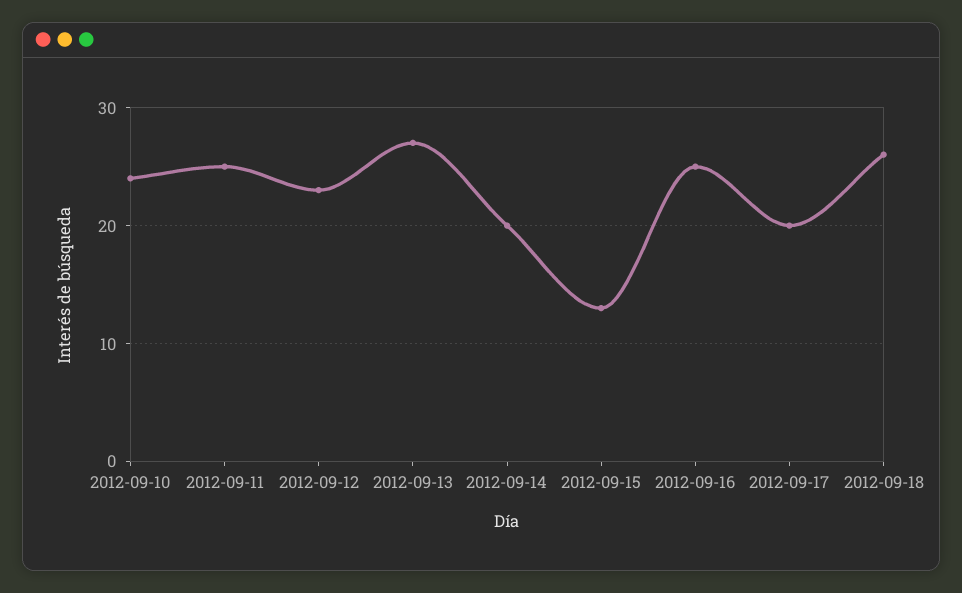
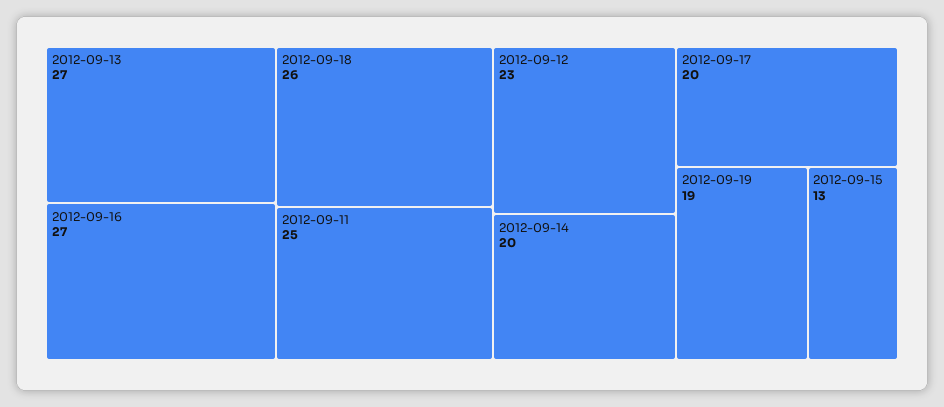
2012-09-10: 24 -> none
2012-09-16: 25 -> 27
2012-09-19: none -> 19

